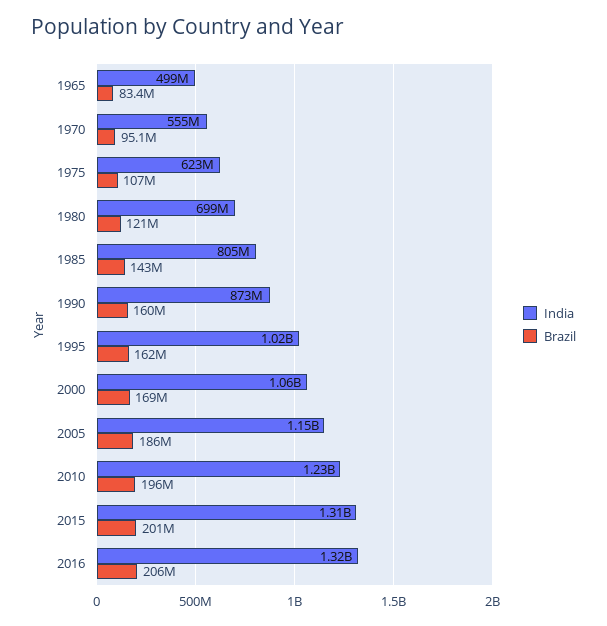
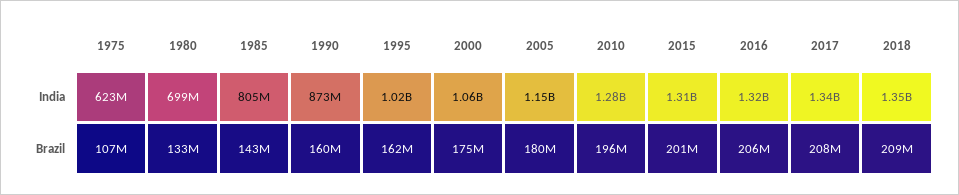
India, 1965: 499000000 -> none
Brazil, 1965: 83400000 -> none
India, 1970: 555000000 -> none
Brazil, 1970: 95100000 -> none
Brazil, 1980: 121000000 -> 133000000
Brazil, 2000: 169000000 -> 175000000
Brazil, 2005: 186000000 -> 180000000
India, 2010: 1230000000 -> 1280000000
India, 2017: none -> 1340000000
India, 2018: none -> 1350000000
Brazil, 2017: none -> 208000000
Brazil, 2018: none -> 209000000

